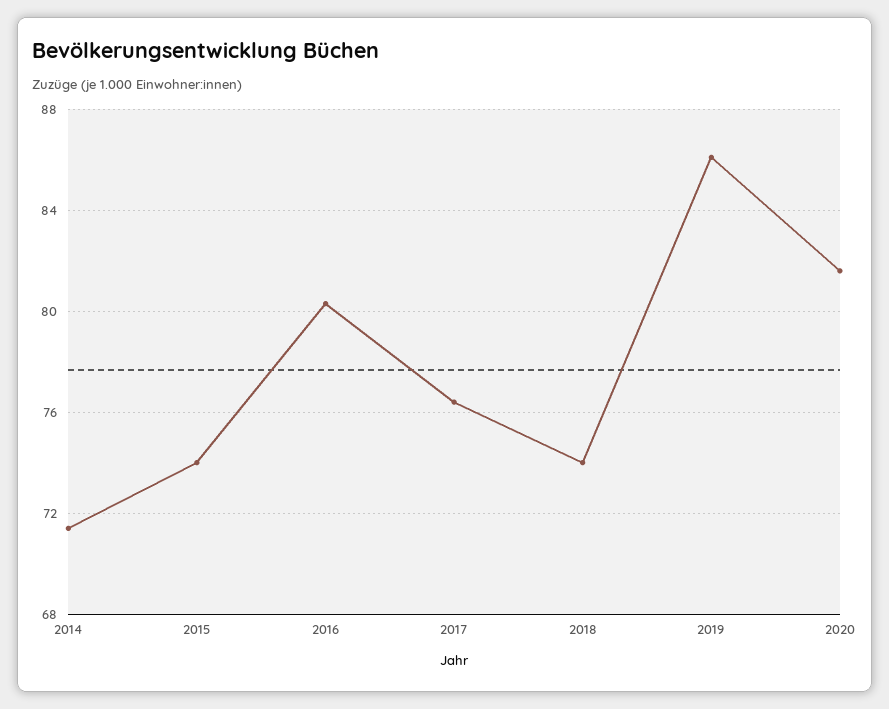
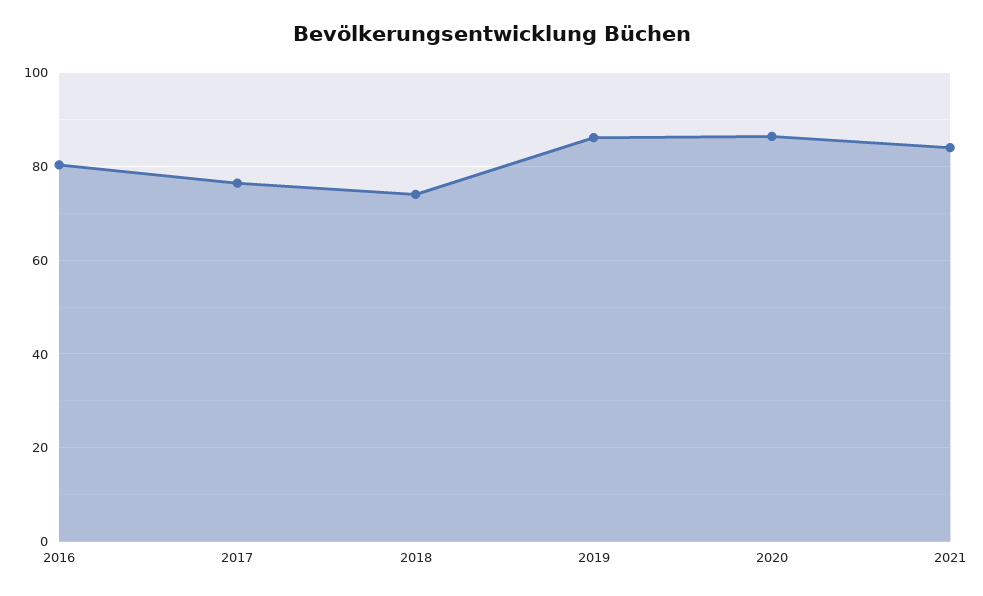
2014: 71.5 -> none
2015: 74 -> none
2020: 81.5 -> 86
2021: none -> 84

